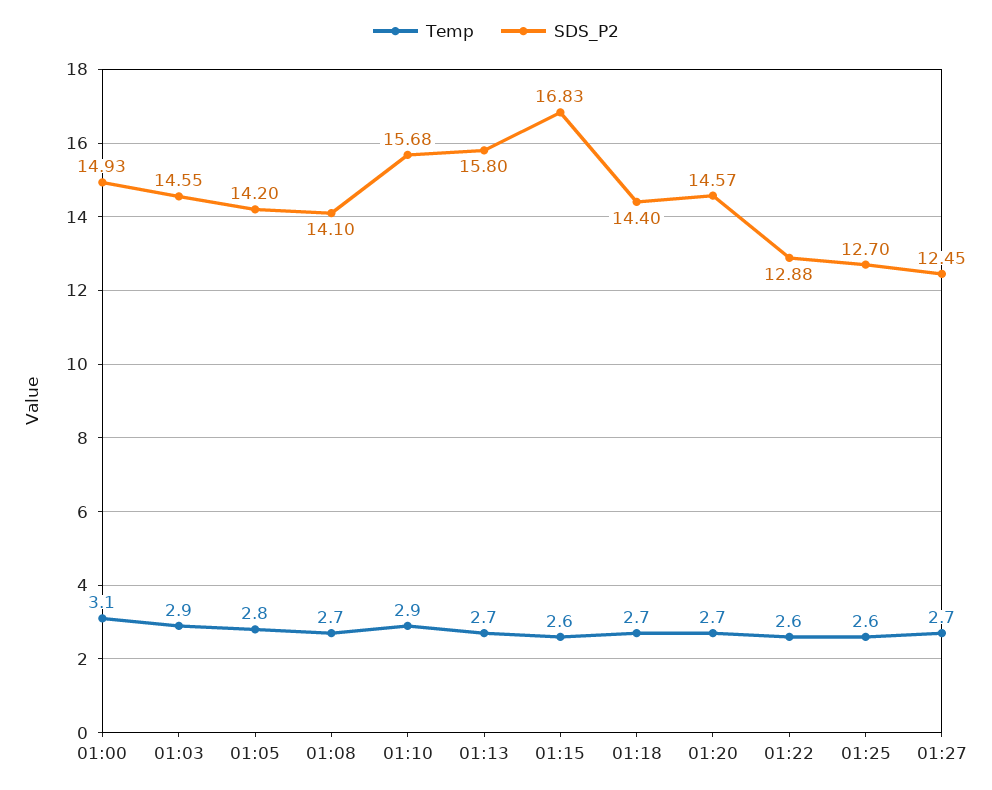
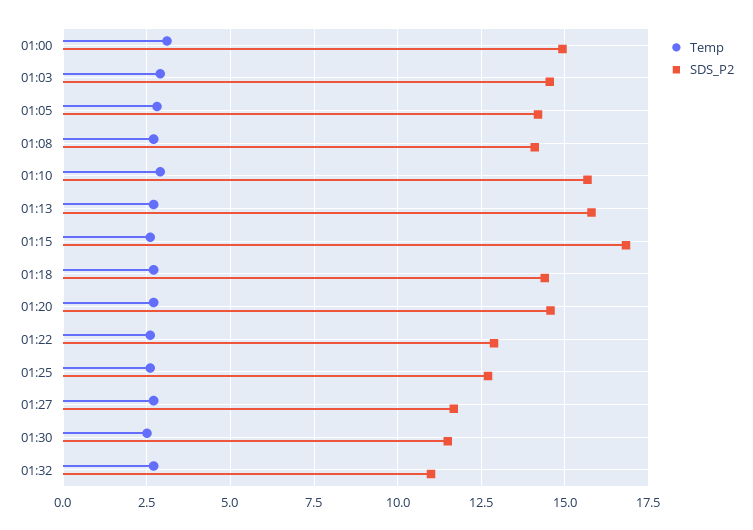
SDS_P2, 01:27: 12.45 -> 11.75
Temp, 01:30: none -> 2.5
SDS_P2, 01:30: none -> 11.5
Temp, 01:32: none -> 2.75
SDS_P2, 01:32: none -> 11

